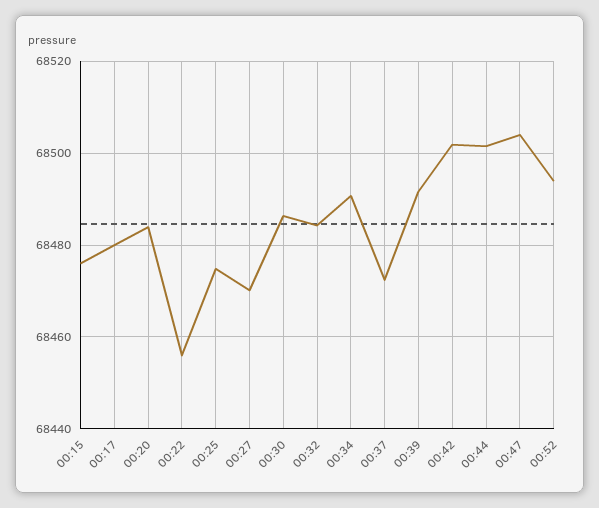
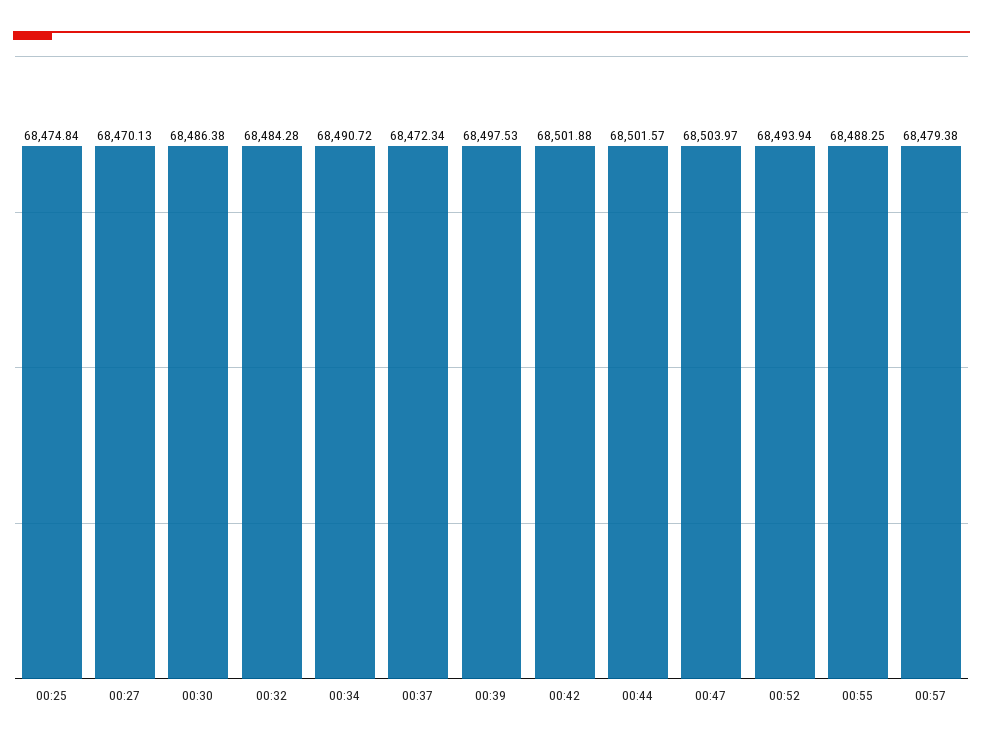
00:15: 68476 -> none
00:17: 68480 -> none
00:20: 68484 -> none
00:22: 68456 -> none
00:39: 68492 -> 68497.53
00:55: none -> 68488.25
00:57: none -> 68479.38

